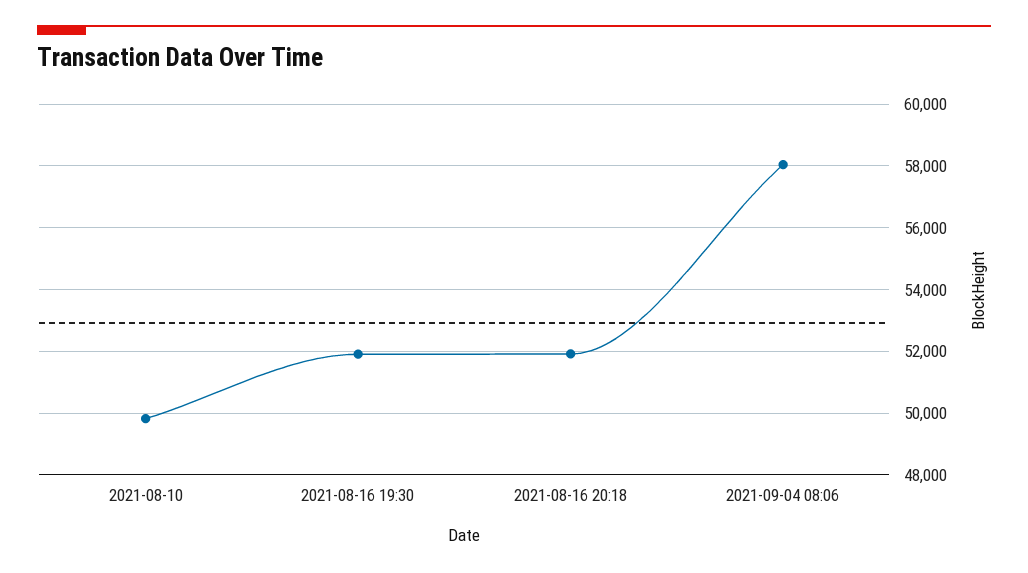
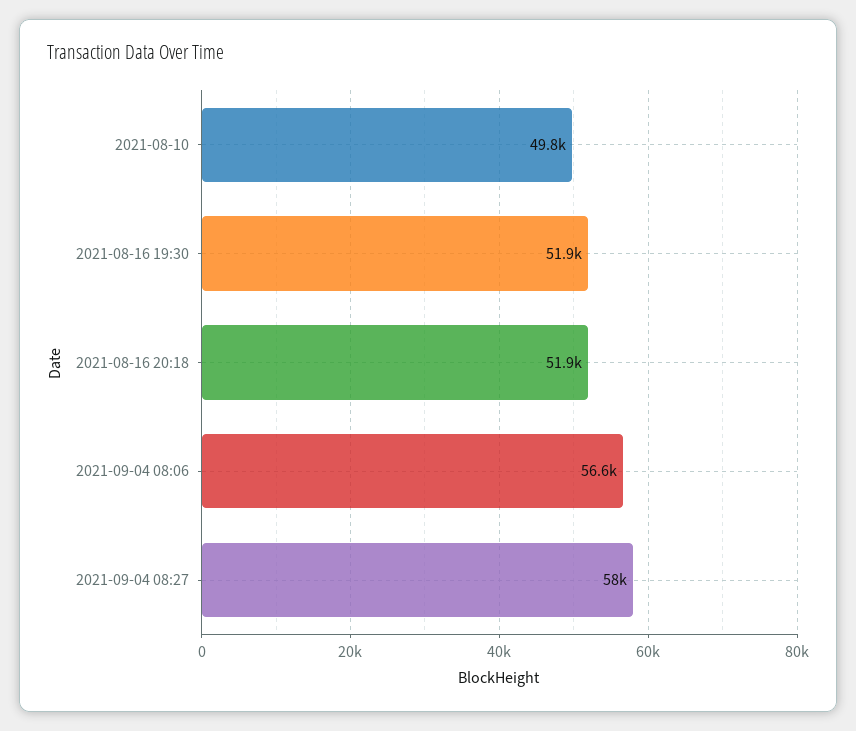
2021-09-04 08:06: 58000 -> 56600
2021-09-04 08:27: none -> 58000

